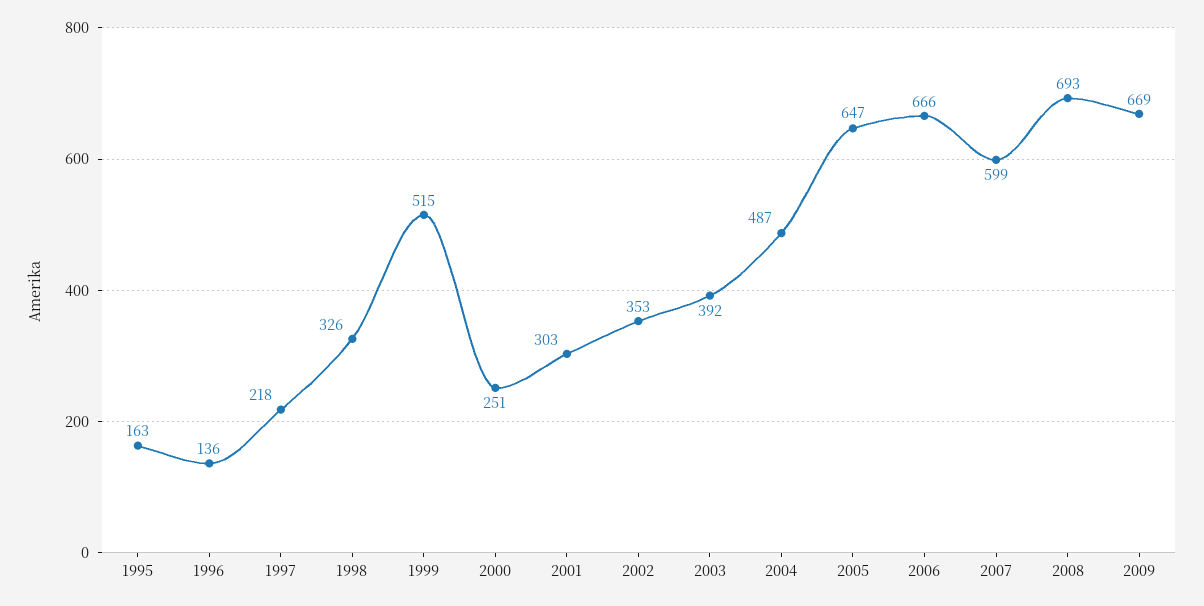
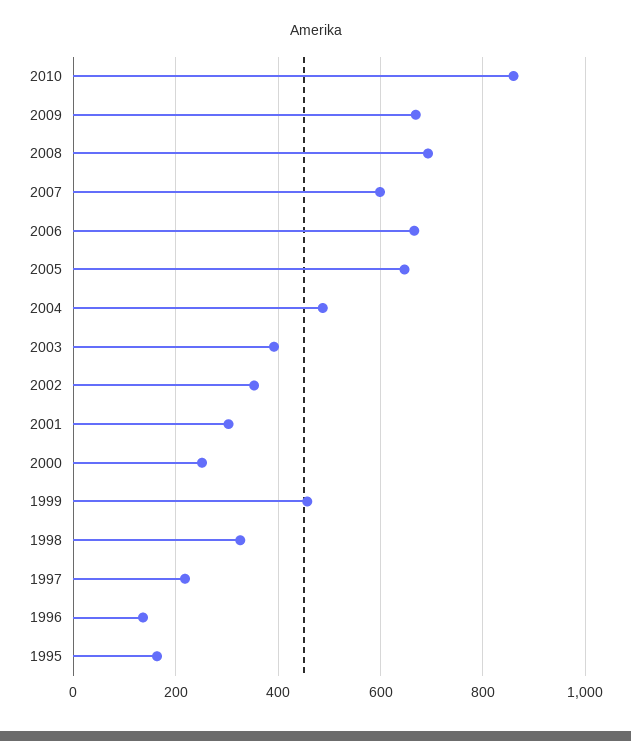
1999: 515 -> 460
2010: none -> 860

